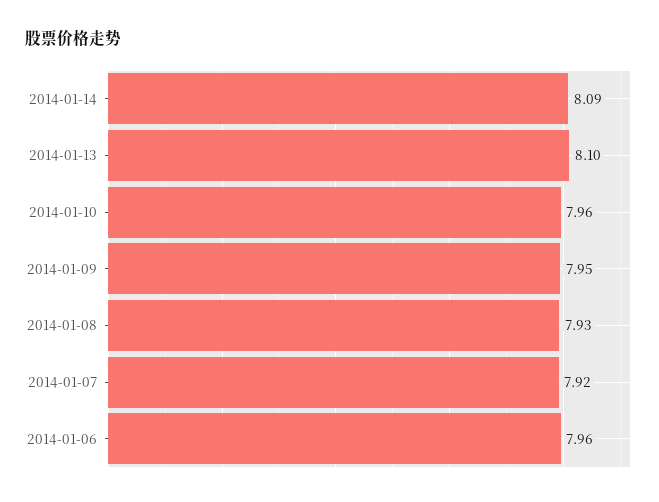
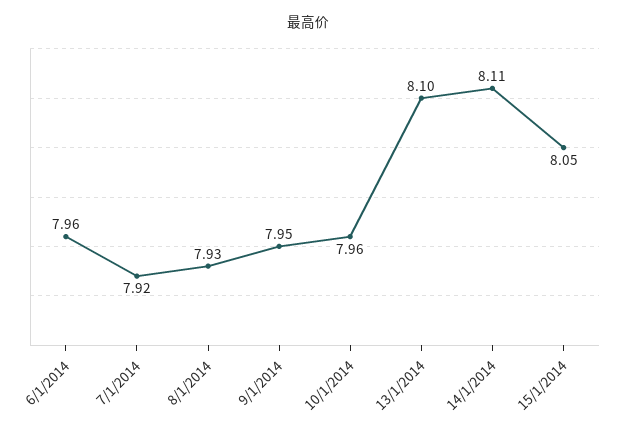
2014-01-14: 8.09 -> 8.11
15/1/2014: none -> 8.05

